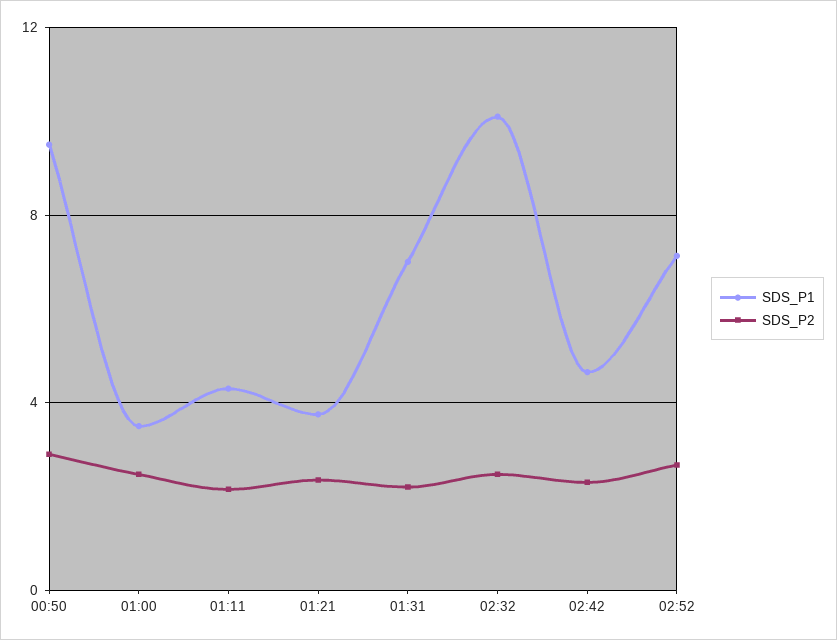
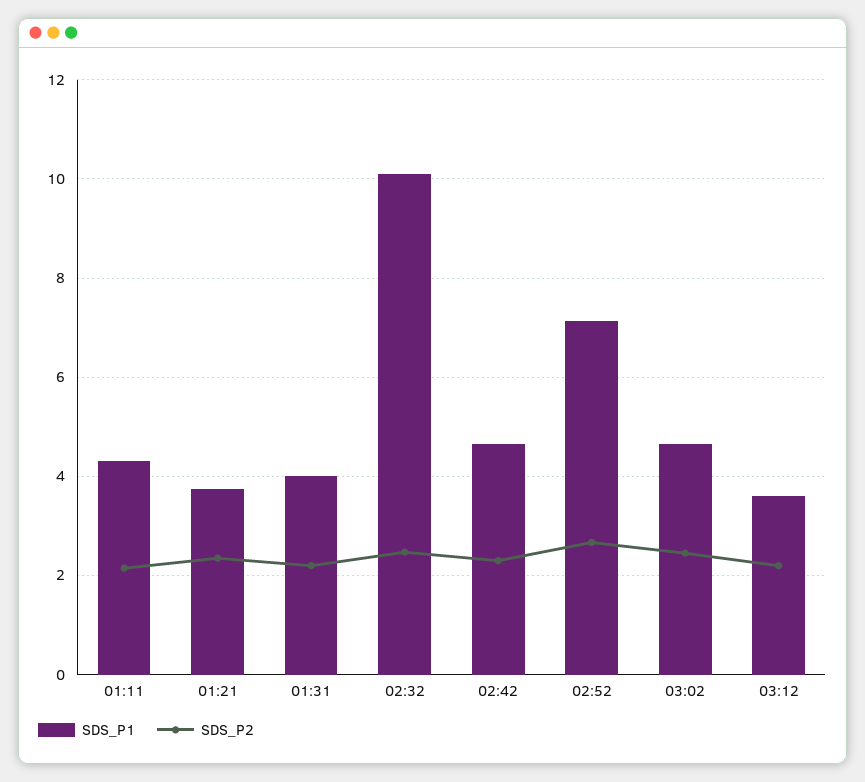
SDS_P1, 00:50: 9.5 -> none
SDS_P2, 00:50: 3 -> none
SDS_P1, 01:00: 3.5 -> none
SDS_P2, 01:00: 2.5 -> none
SDS_P1, 01:31: 7 -> 4
SDS_P1, 03:02: none -> 4.6
SDS_P2, 03:02: none -> 2.4
SDS_P1, 03:12: none -> 3.6
SDS_P2, 03:12: none -> 2.2

